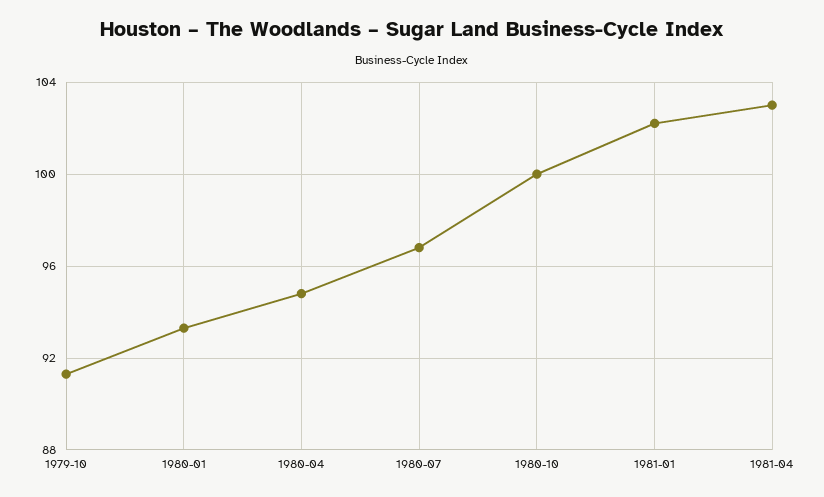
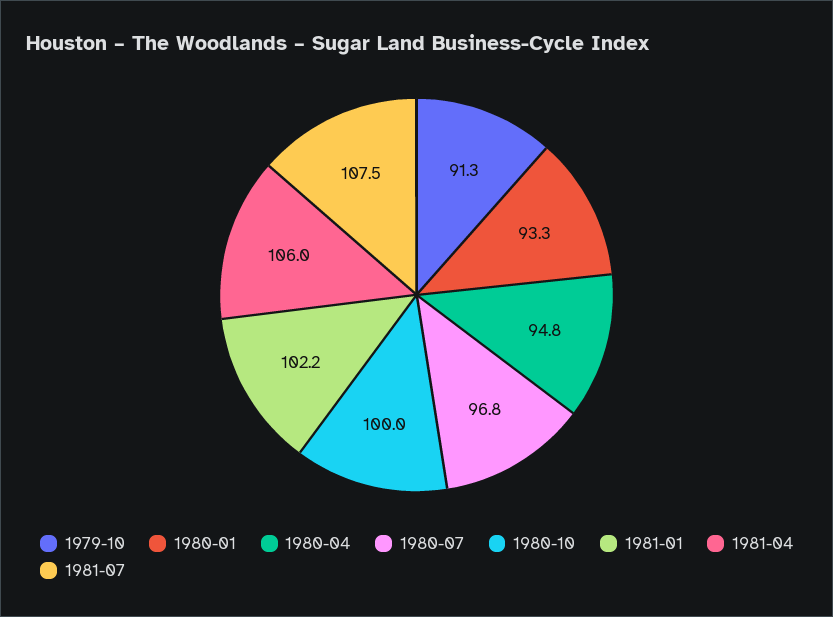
1981-04: 103 -> 106
1981-07: none -> 107.5

